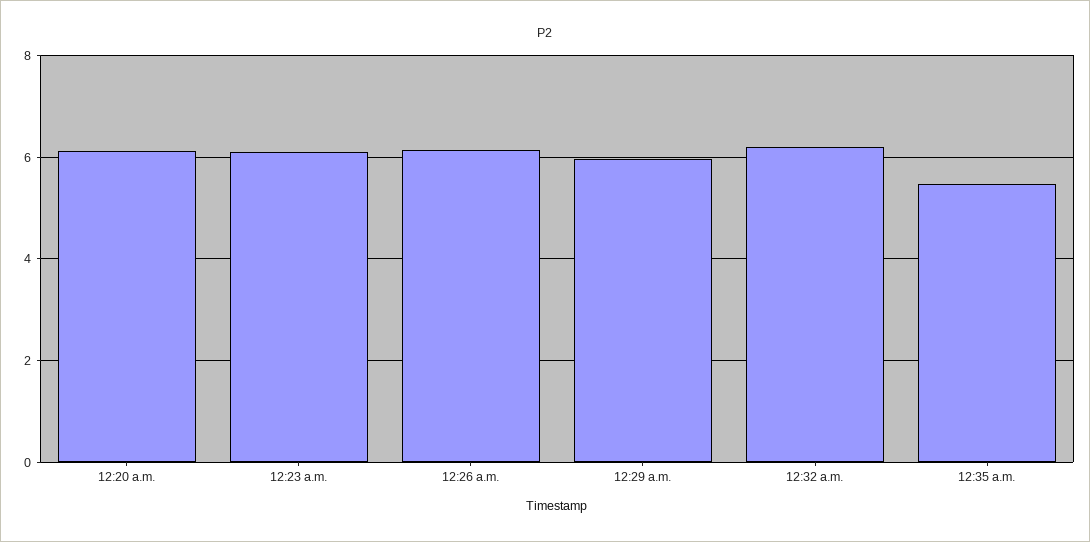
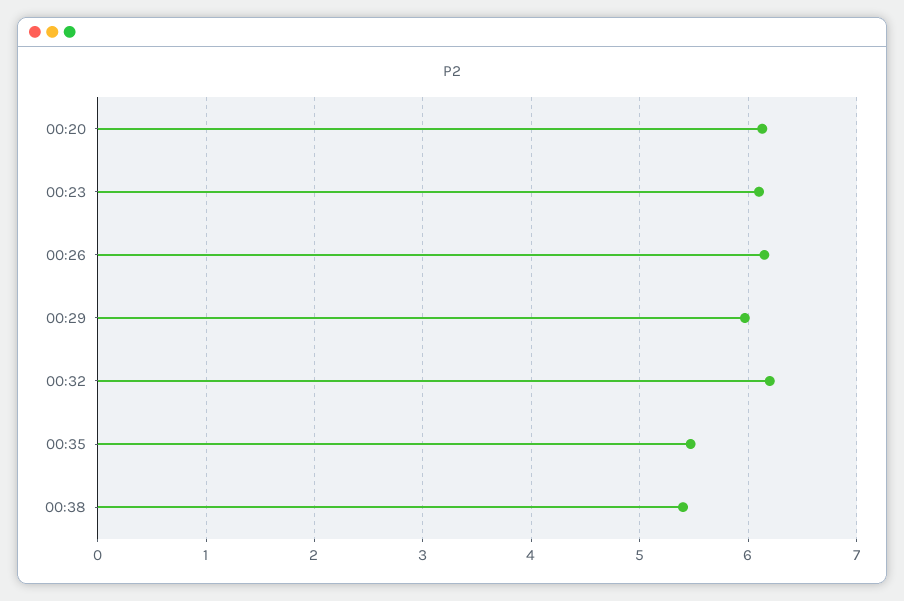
00:38: none -> 5.4

